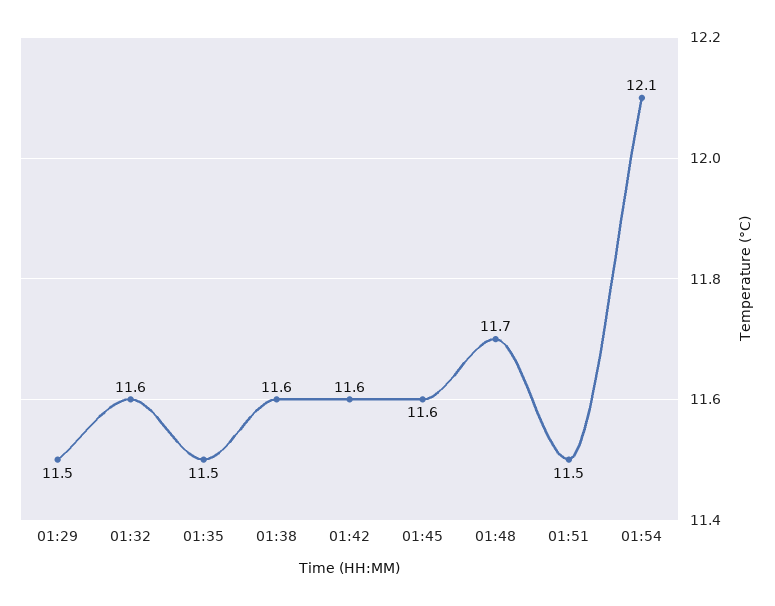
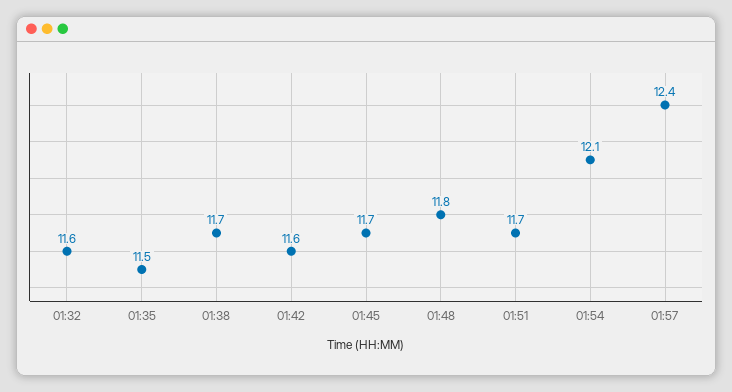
01:29: 11.5 -> none
01:38: 11.6 -> 11.7
01:45: 11.6 -> 11.7
01:48: 11.7 -> 11.8
01:51: 11.5 -> 11.7
01:57: none -> 12.4

